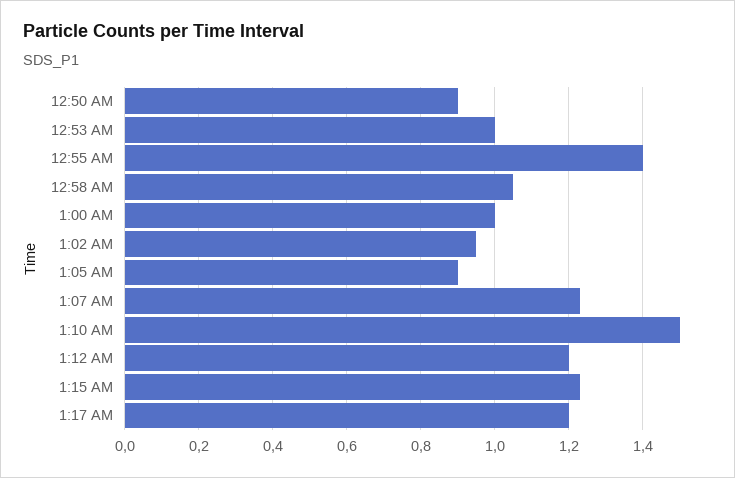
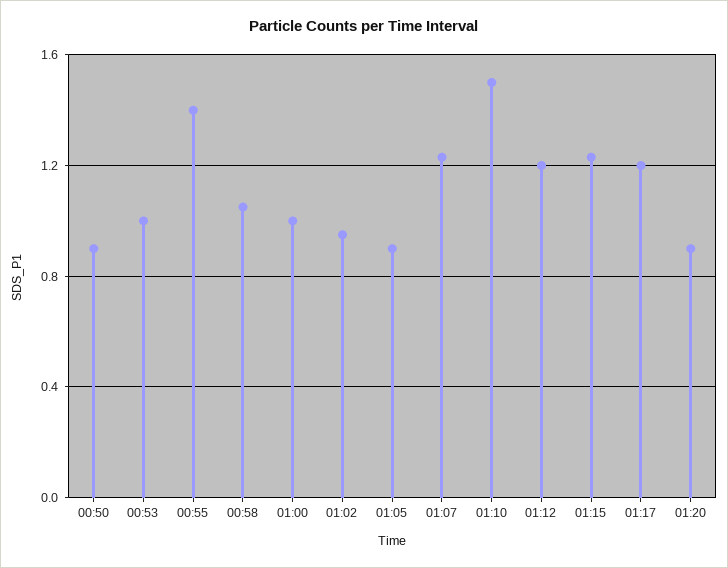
01:20: none -> 0.9

